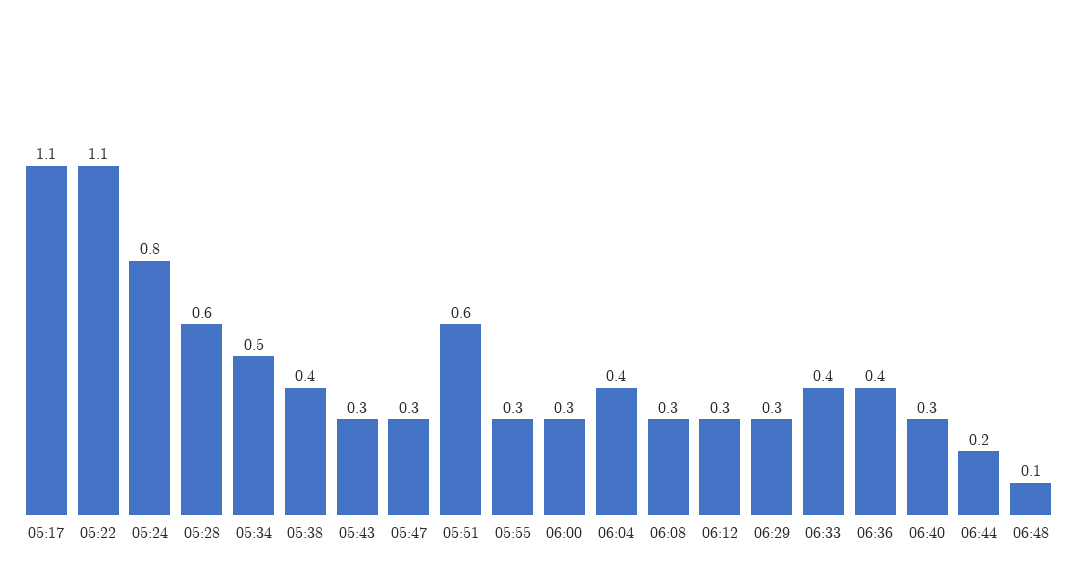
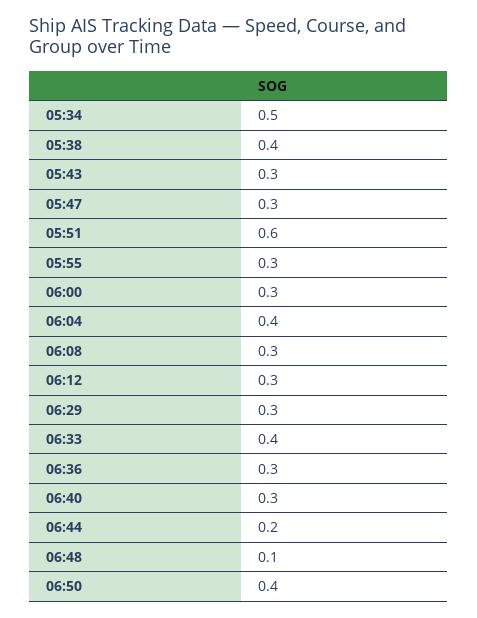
05:17: 1.1 -> none
05:22: 1.1 -> none
05:24: 0.8 -> none
05:28: 0.6 -> none
06:36: 0.4 -> 0.3
06:50: none -> 0.4

